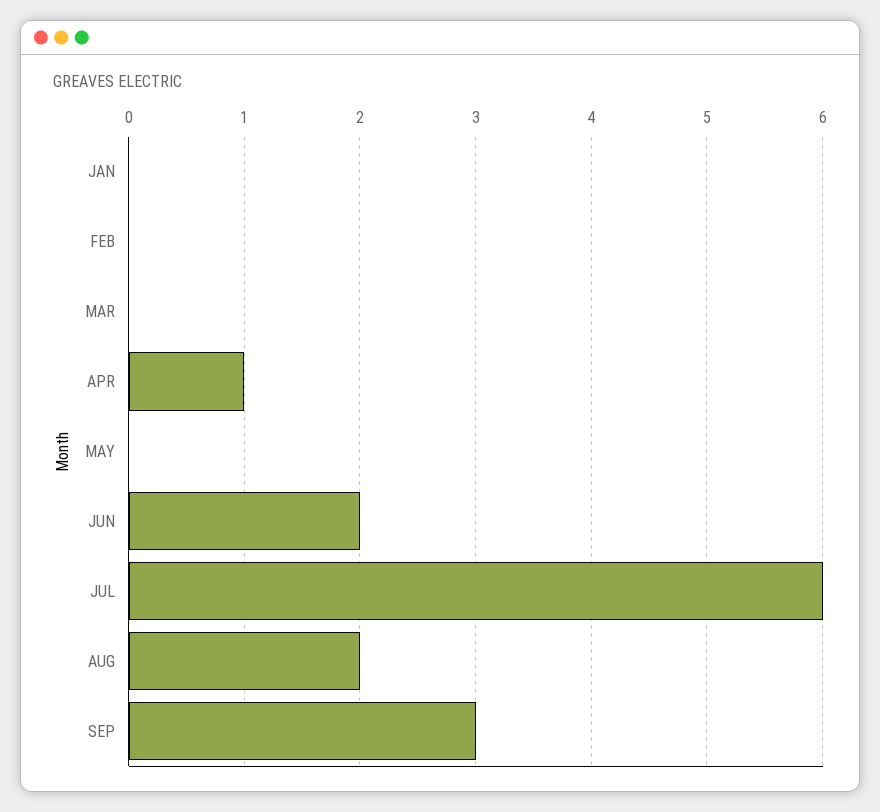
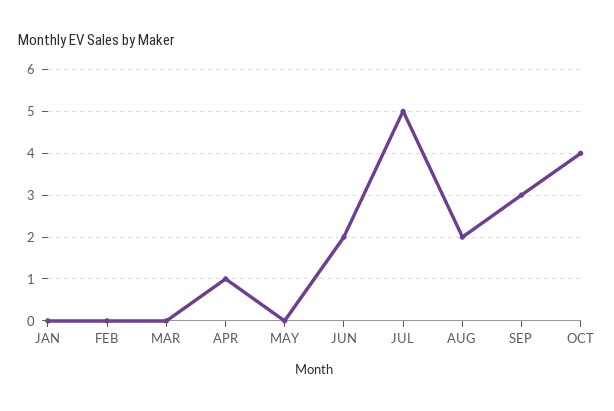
JUL: 6 -> 5
OCT: none -> 4

